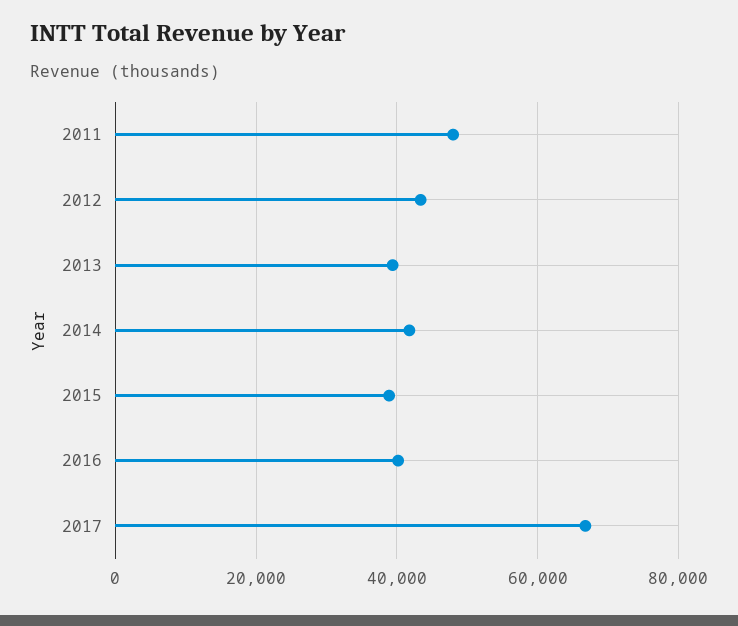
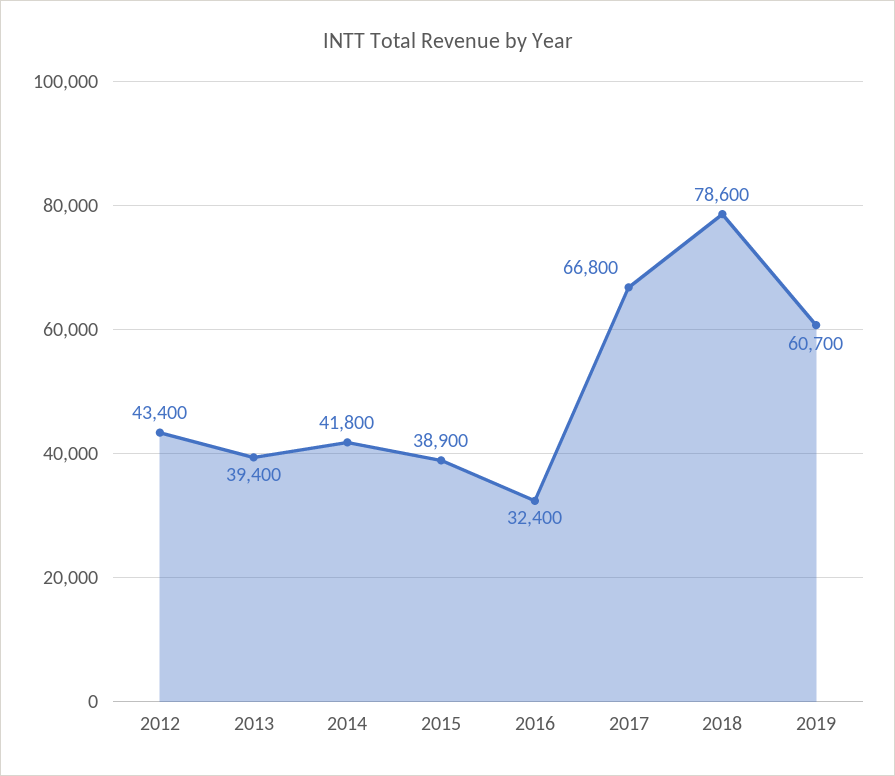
2011: 48000 -> none
2016: 40000 -> 32400
2018: none -> 78600
2019: none -> 60700

